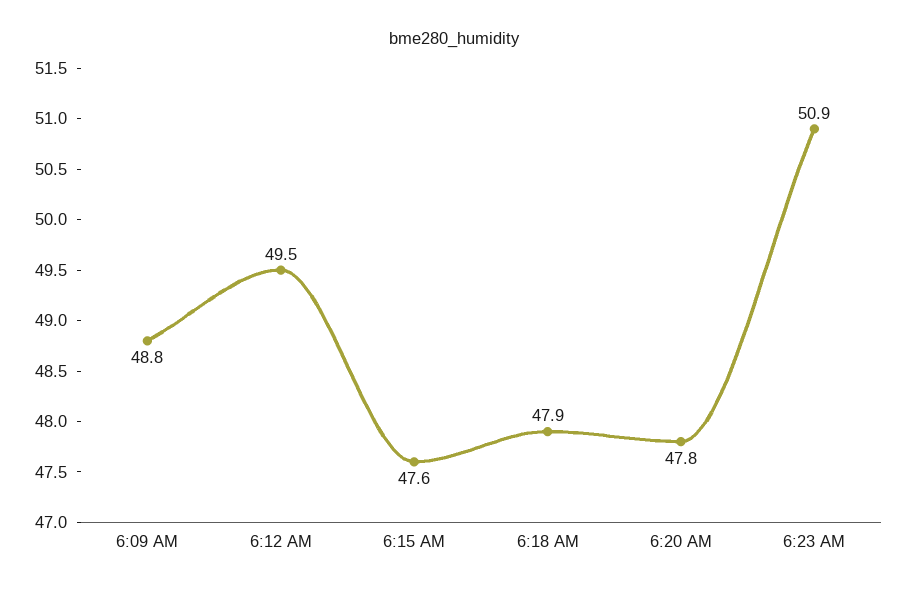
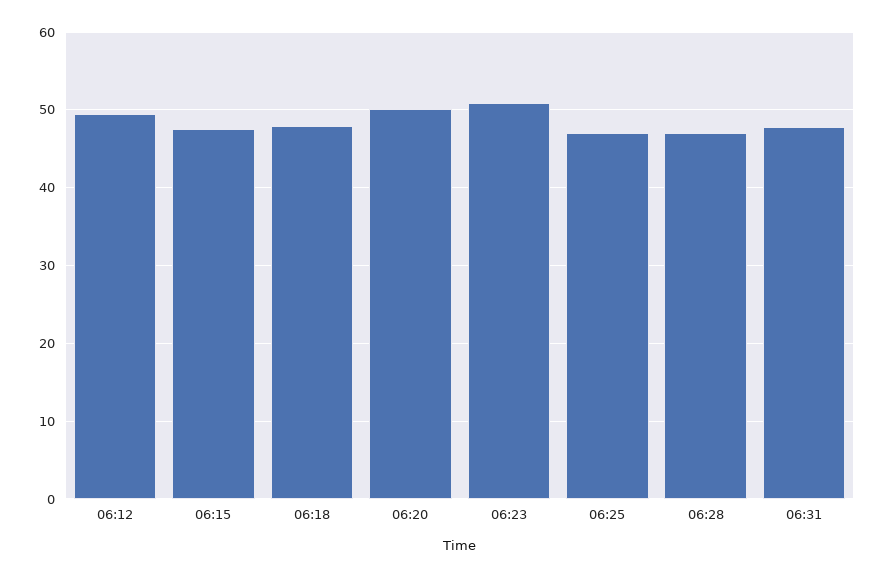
6:09 AM: 48.8 -> none
6:20 AM: 47.8 -> 50
06:25: none -> 47
06:28: none -> 47
06:31: none -> 48

